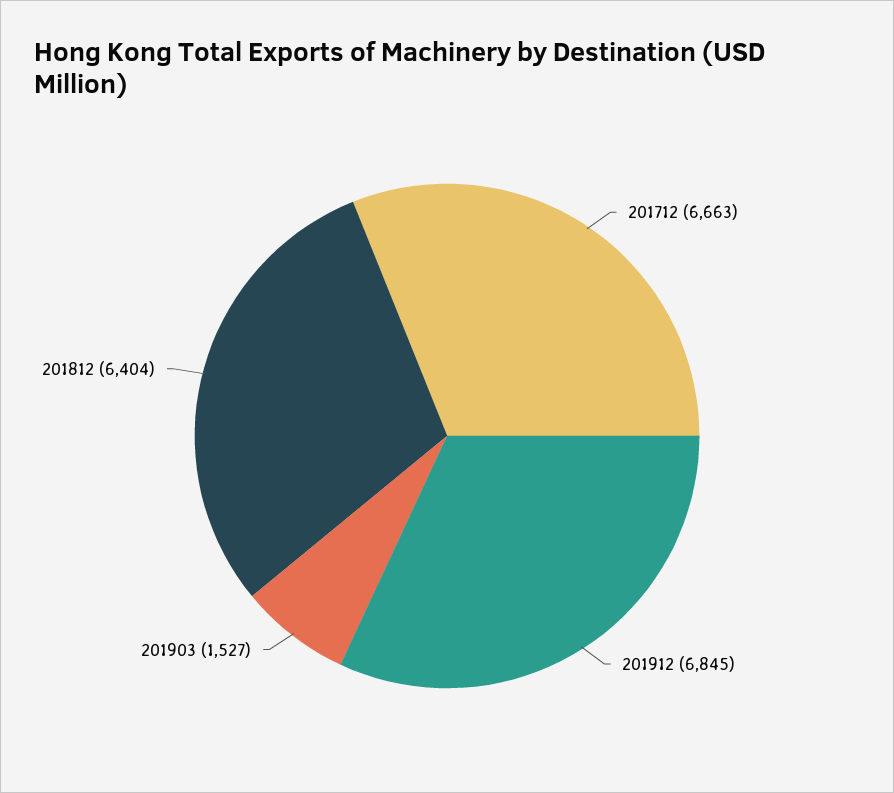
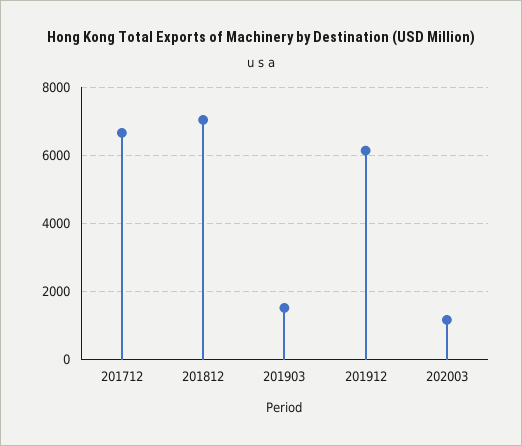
201912: 6845 -> 6200
201812: 6404 -> 7000
202003: none -> 1200

